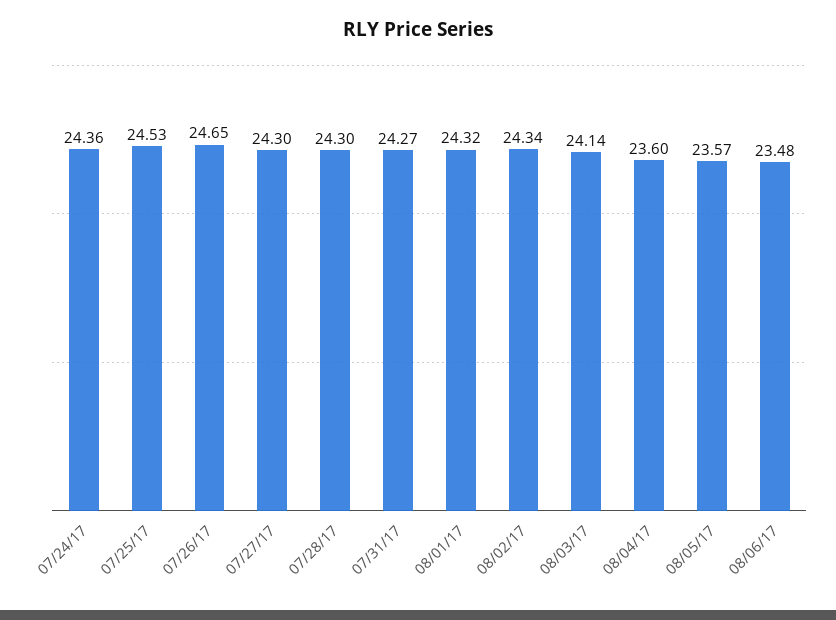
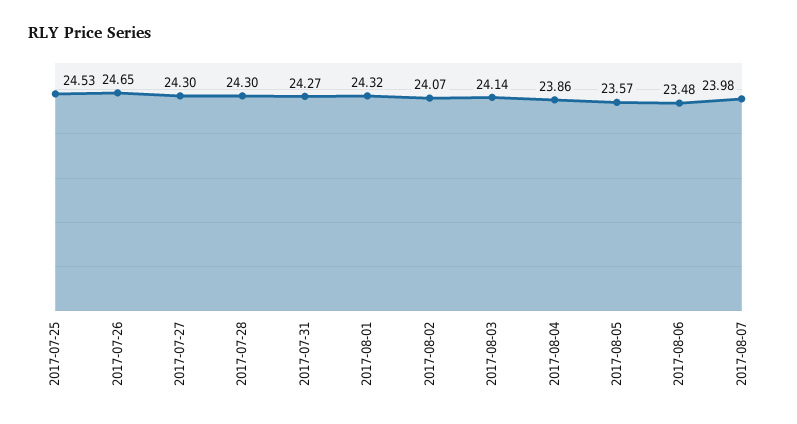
07/24/17: 24.36 -> none
08/02/17: 24.34 -> 24.07
08/04/17: 23.6 -> 23.86
2017-08-07: none -> 23.98

